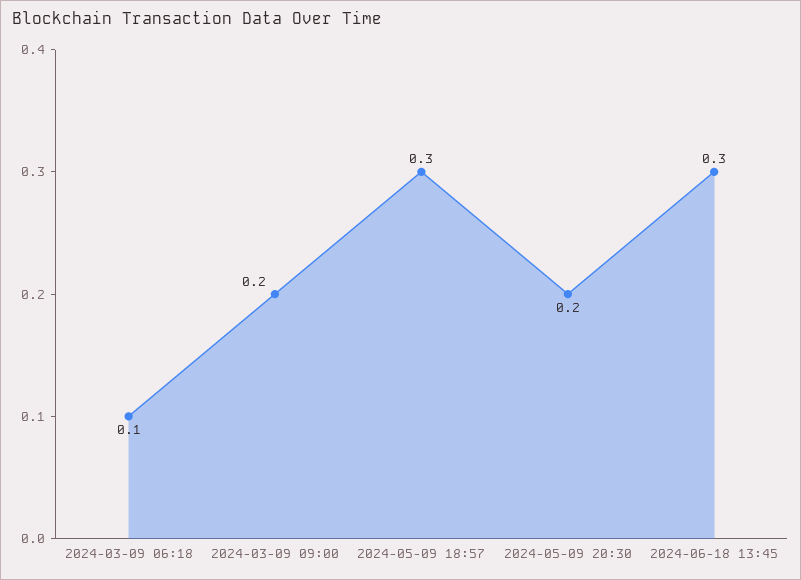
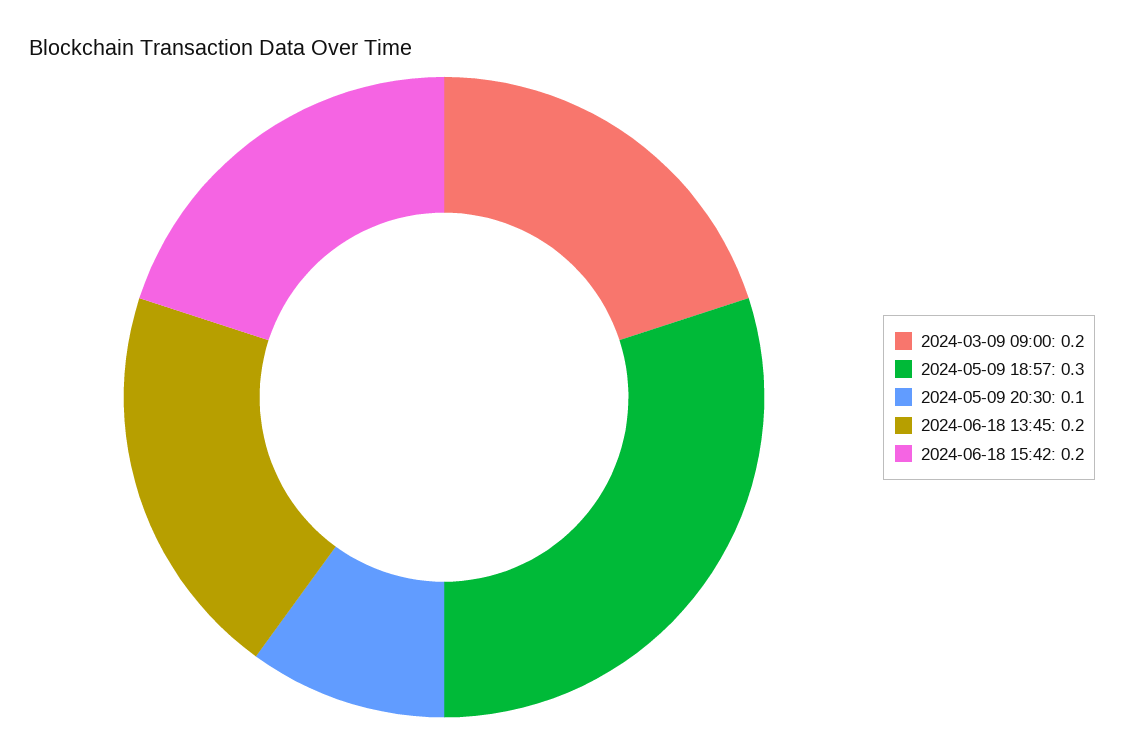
2024-03-09 06:18: 0.1 -> none
2024-05-09 20:30: 0.2 -> 0.1
2024-06-18 13:45: 0.3 -> 0.2
2024-06-18 15:42: none -> 0.2

